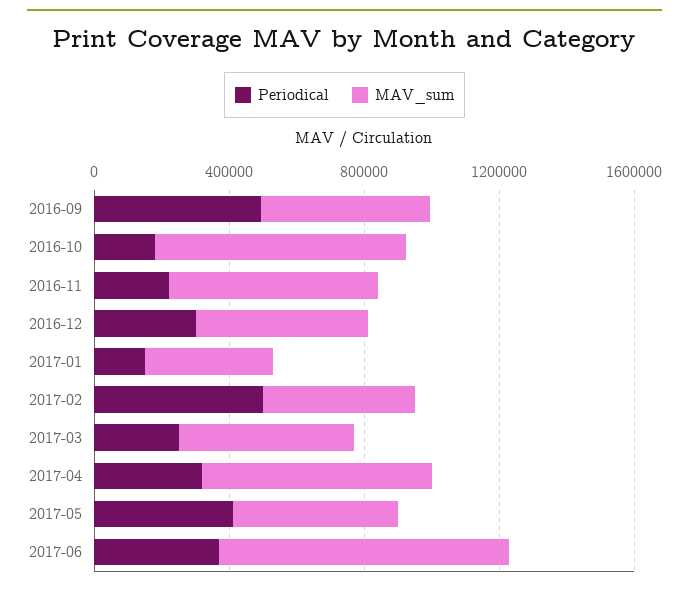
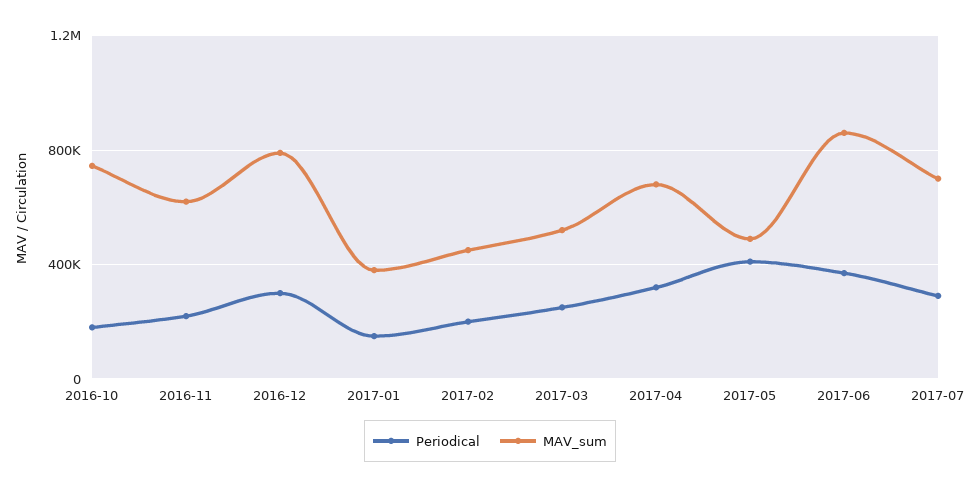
Periodical, 2016-09: 500000 -> none
MAV_sum, 2016-09: 500000 -> none
MAV_sum, 2016-12: 500000 -> 800000
Periodical, 2017-02: 500000 -> 200000
Periodical, 2017-07: none -> 300000
MAV_sum, 2017-07: none -> 700000

